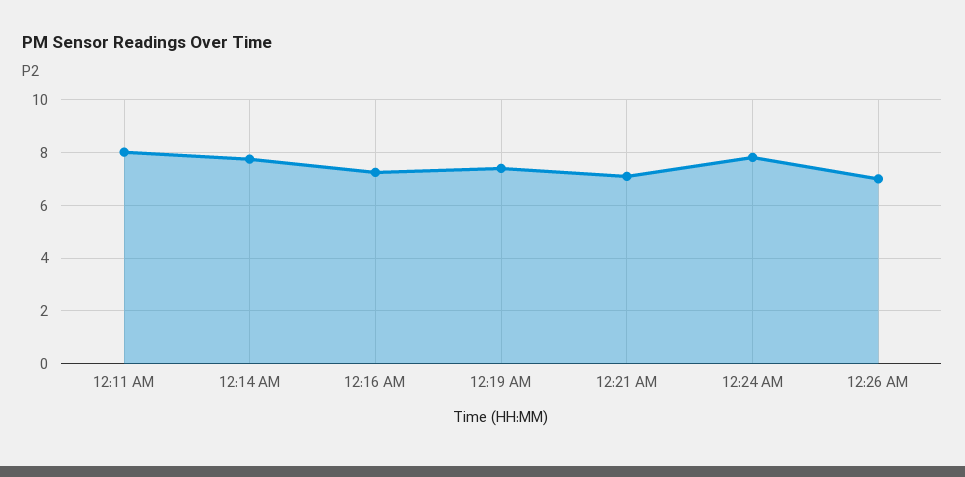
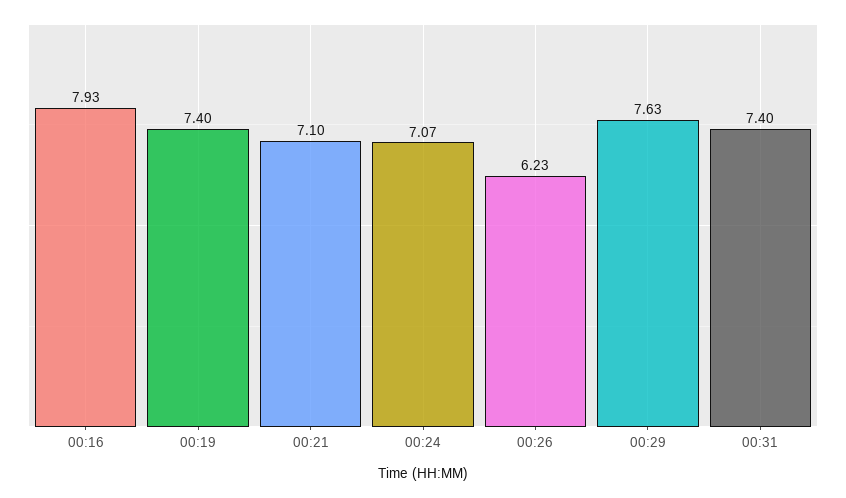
12:11 AM: 8 -> none
12:14 AM: 7.75 -> none
12:16 AM: 7.25 -> 7.93
12:24 AM: 7.75 -> 7.07
12:26 AM: 7 -> 6.23
00:29: none -> 7.63
00:31: none -> 7.4

